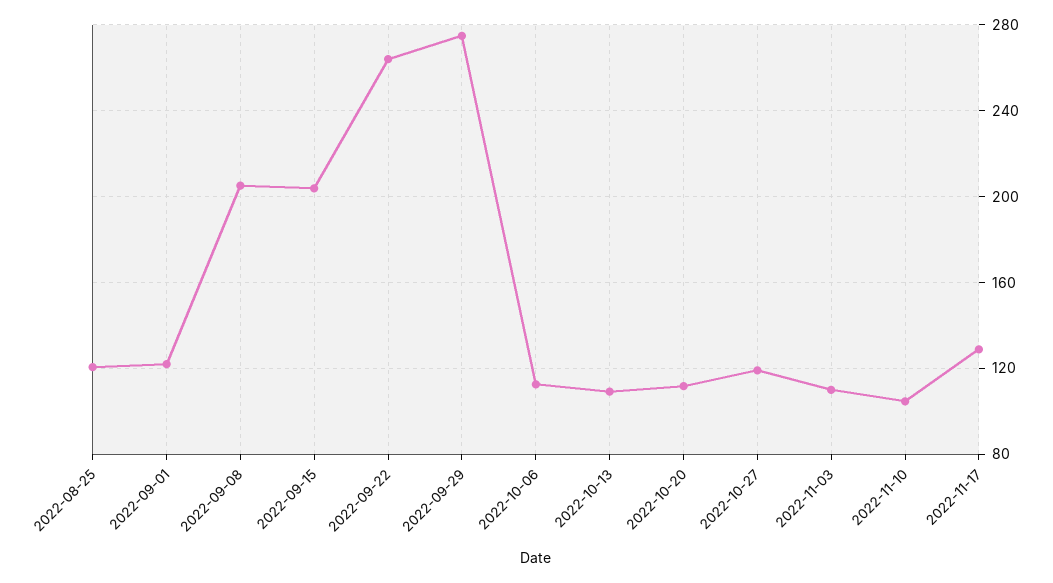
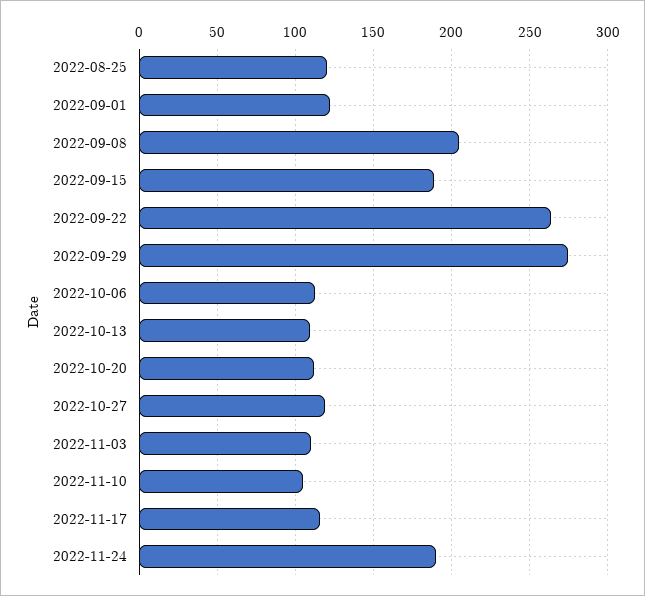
2022-09-15: 205 -> 190
2022-11-17: 130 -> 115
2022-11-24: none -> 190

